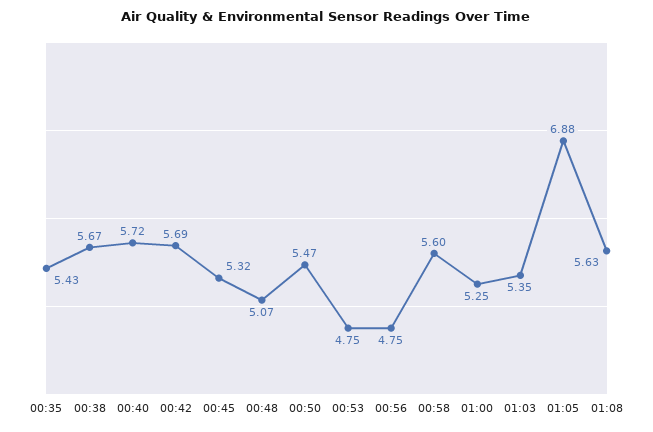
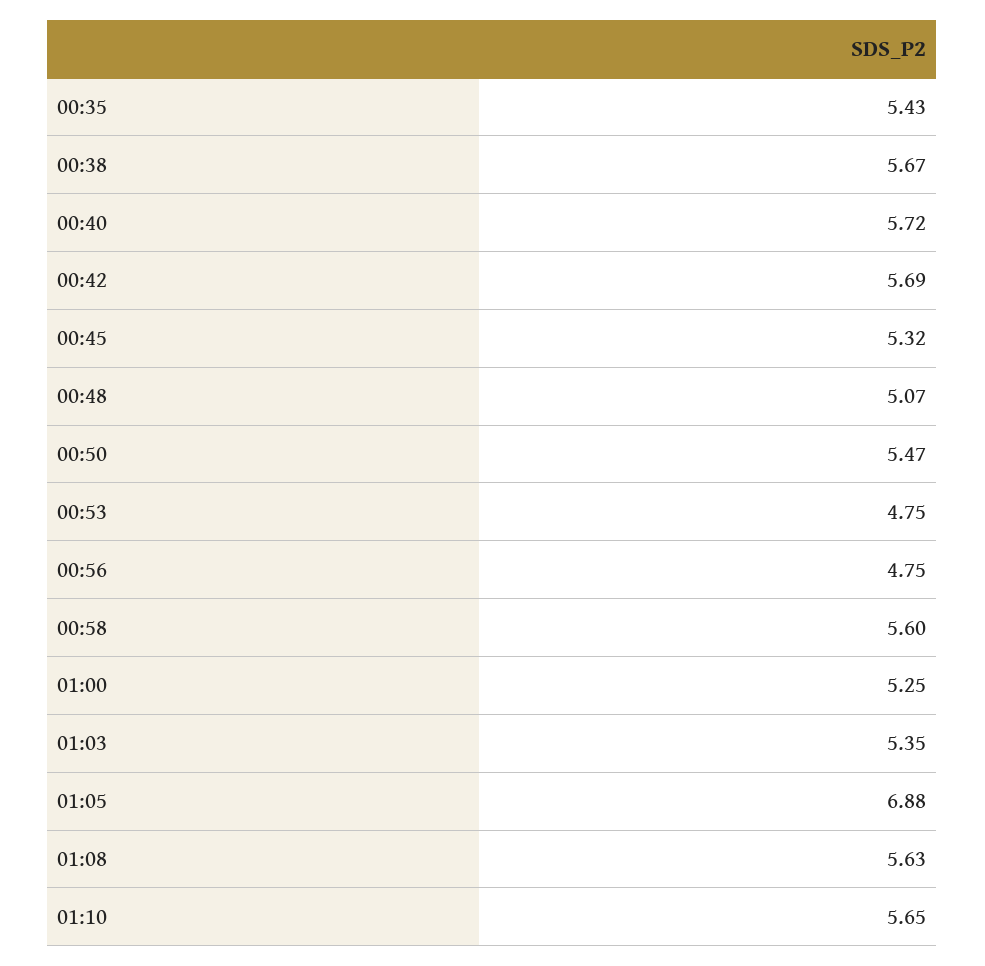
01:10: none -> 5.65

